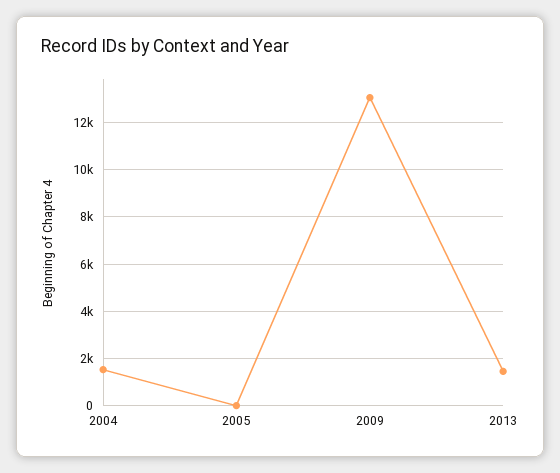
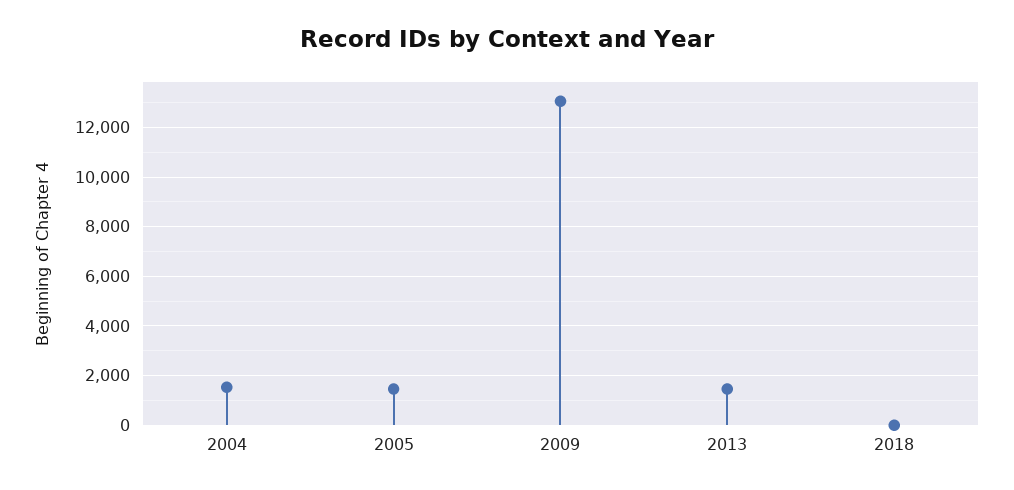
2005: 0 -> 1500
2018: none -> 0

